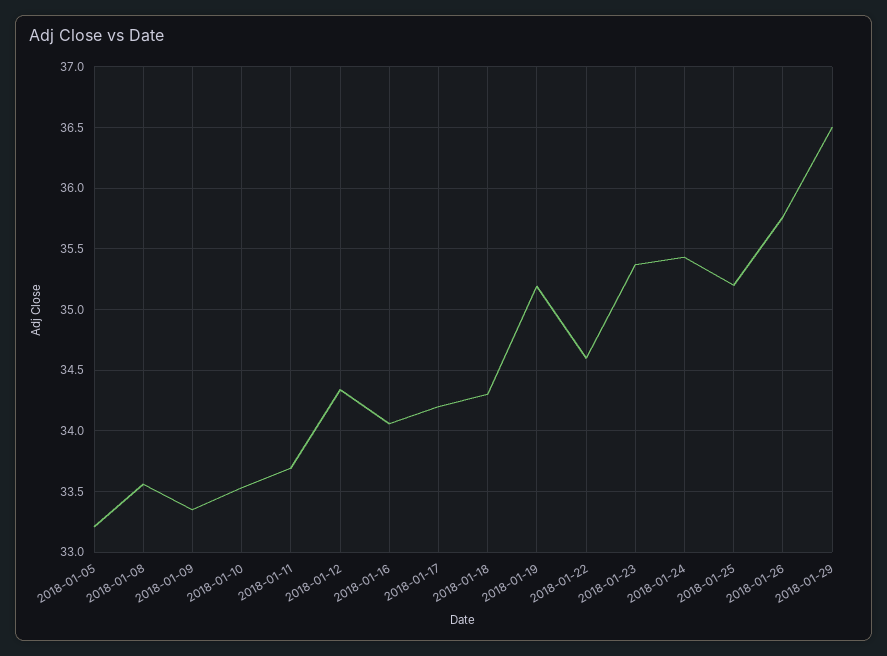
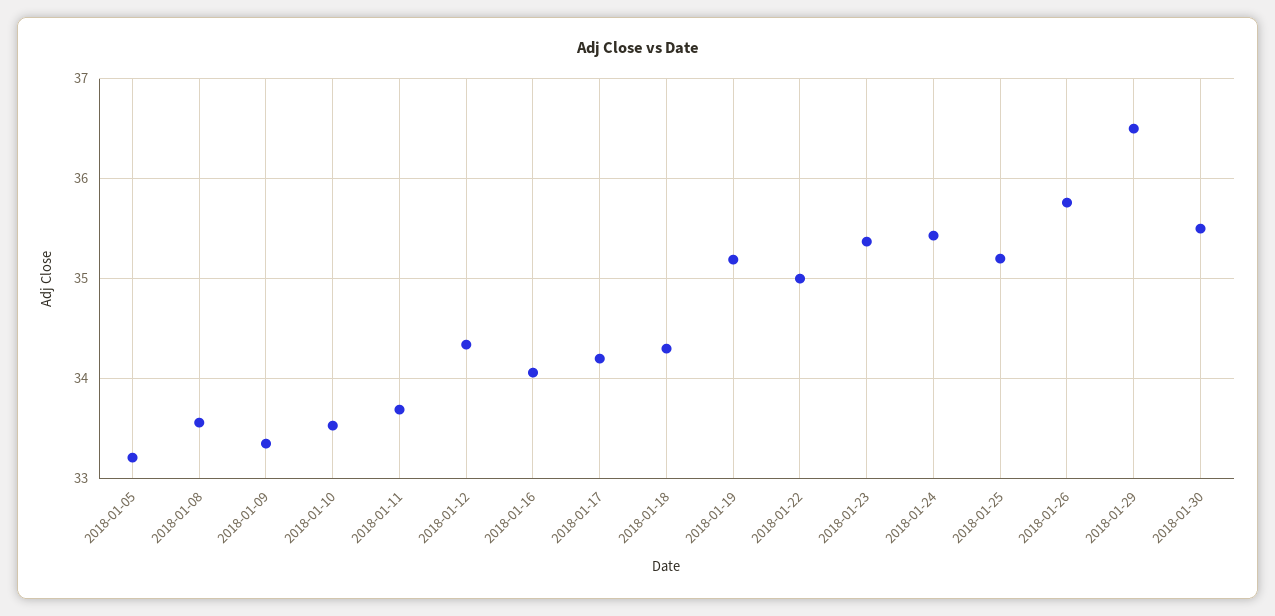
2018-01-22: 34.6 -> 35
2018-01-30: none -> 35.5

